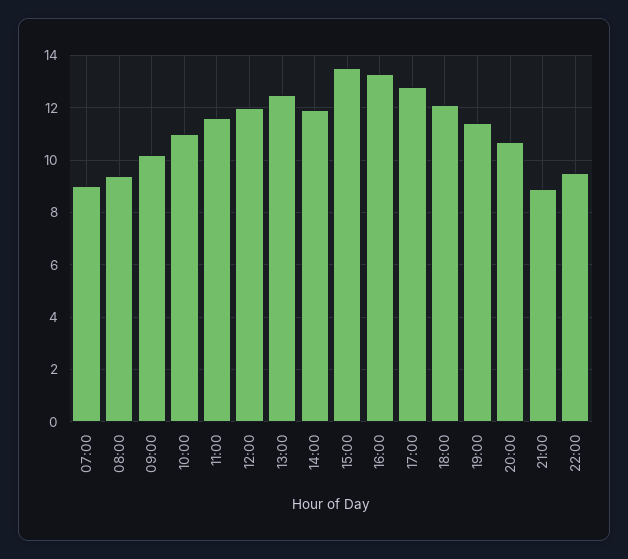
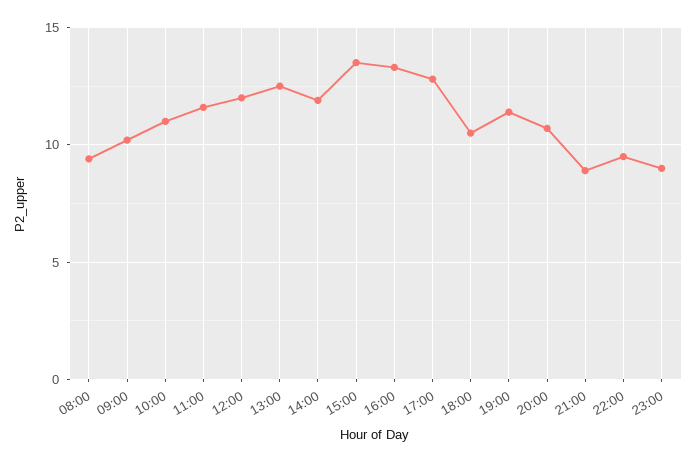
07:00: 9 -> none
18:00: 12 -> 10.5
23:00: none -> 9

